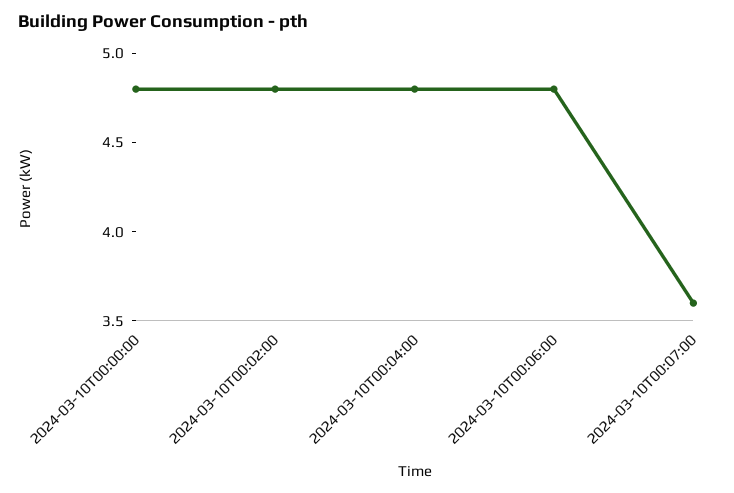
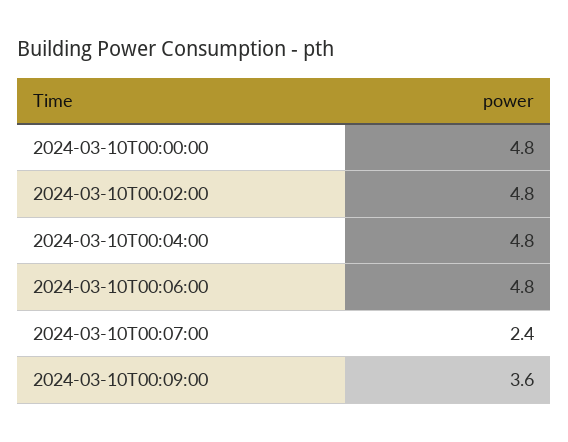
2024-03-10T00:07:00: 3.6 -> 2.4
2024-03-10T00:09:00: none -> 3.6

